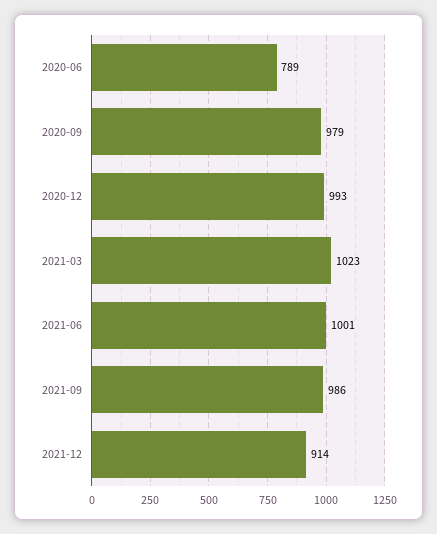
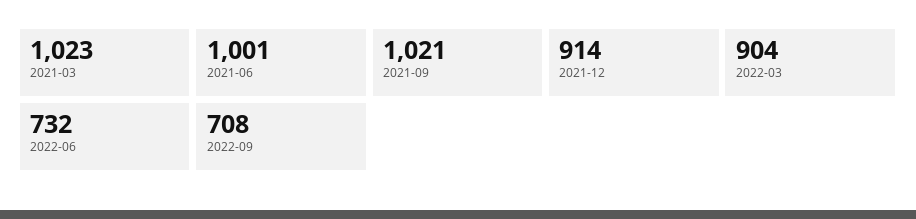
2020-06: 789 -> none
2020-09: 979 -> none
2020-12: 993 -> none
2021-09: 986 -> 1021
2022-03: none -> 904
2022-06: none -> 732
2022-09: none -> 708

